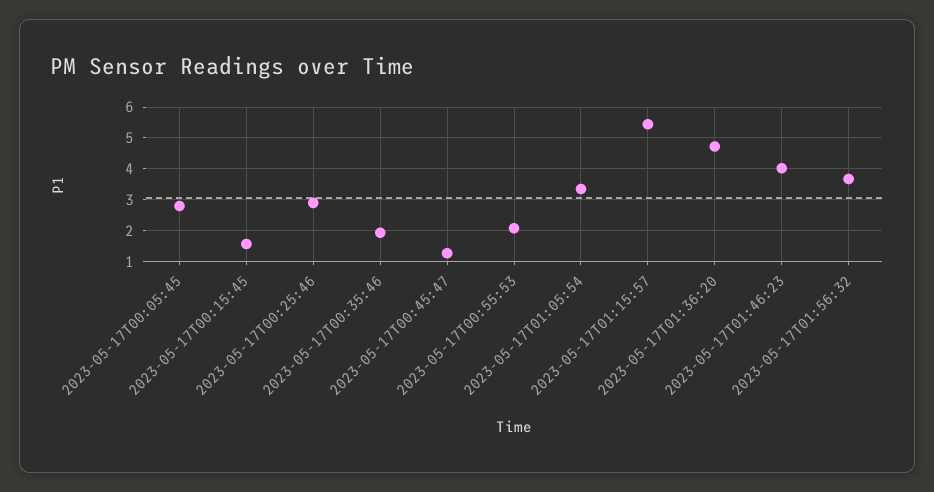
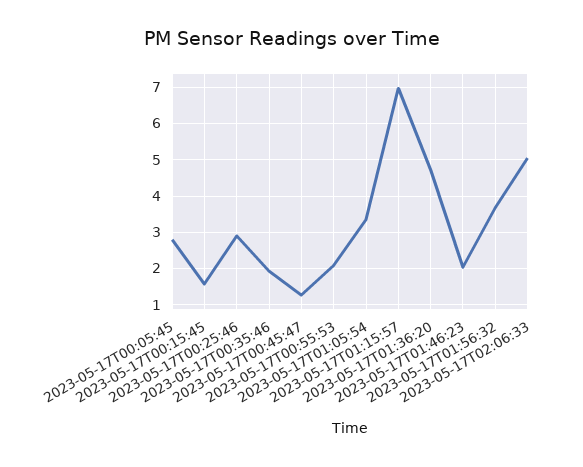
2023-05-17T01:15:57: 5.4 -> 7
2023-05-17T01:46:23: 4 -> 2
2023-05-17T02:06:33: none -> 5

